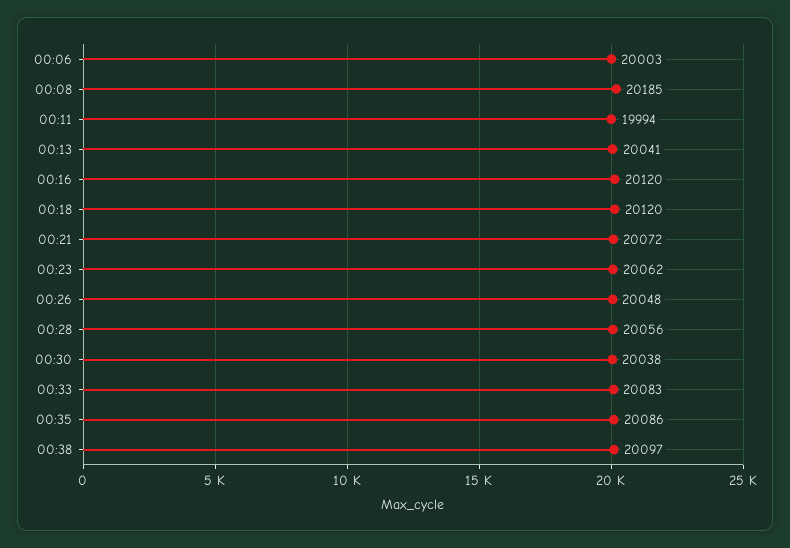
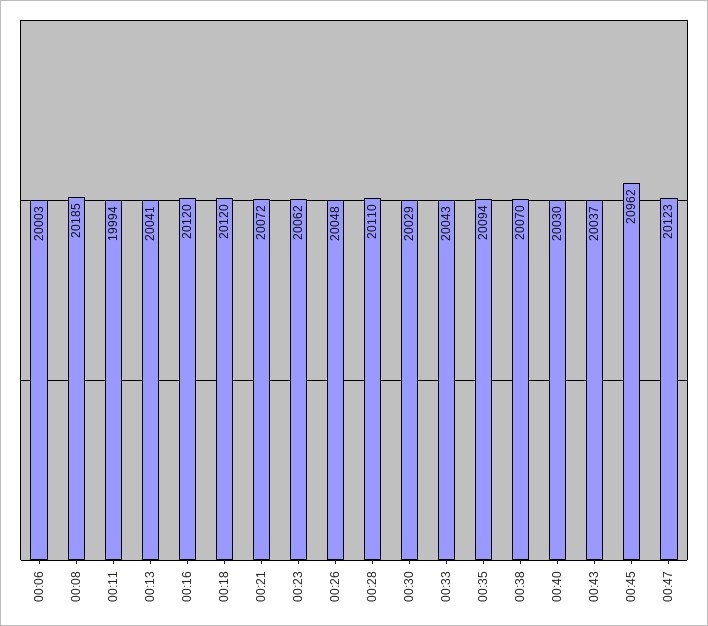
00:28: 20056 -> 20110
00:30: 20038 -> 20029
00:33: 20083 -> 20043
00:35: 20086 -> 20094
00:38: 20097 -> 20070
00:40: none -> 20030
00:43: none -> 20037
00:45: none -> 20962
00:47: none -> 20123

